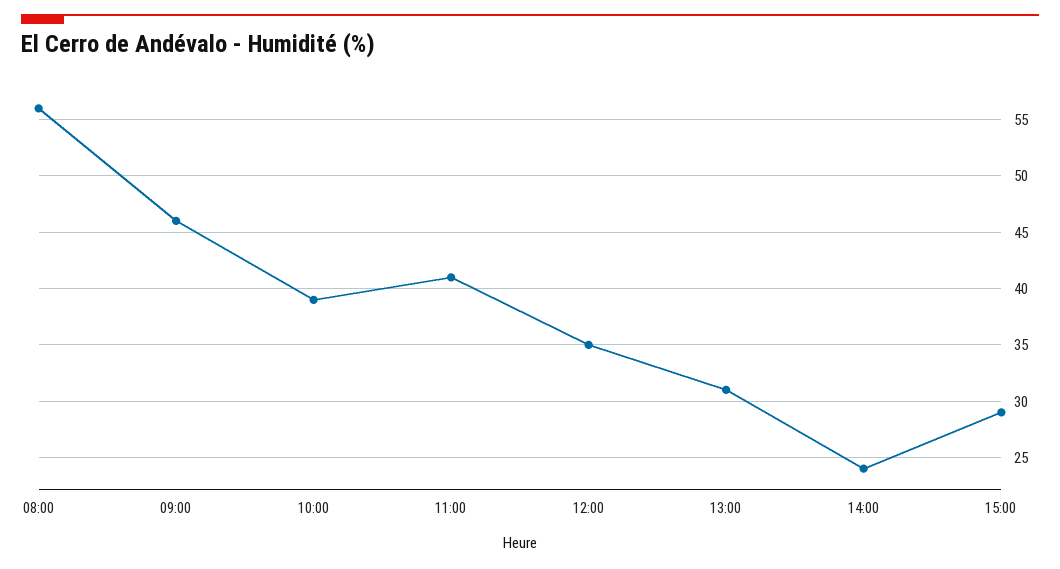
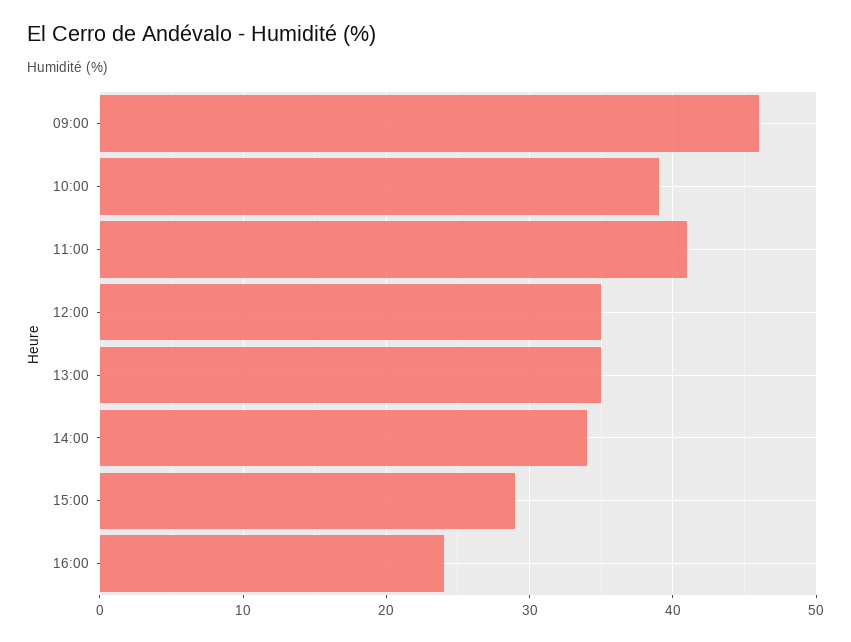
08:00: 56 -> none
13:00: 31 -> 35
14:00: 24 -> 34
16:00: none -> 24

